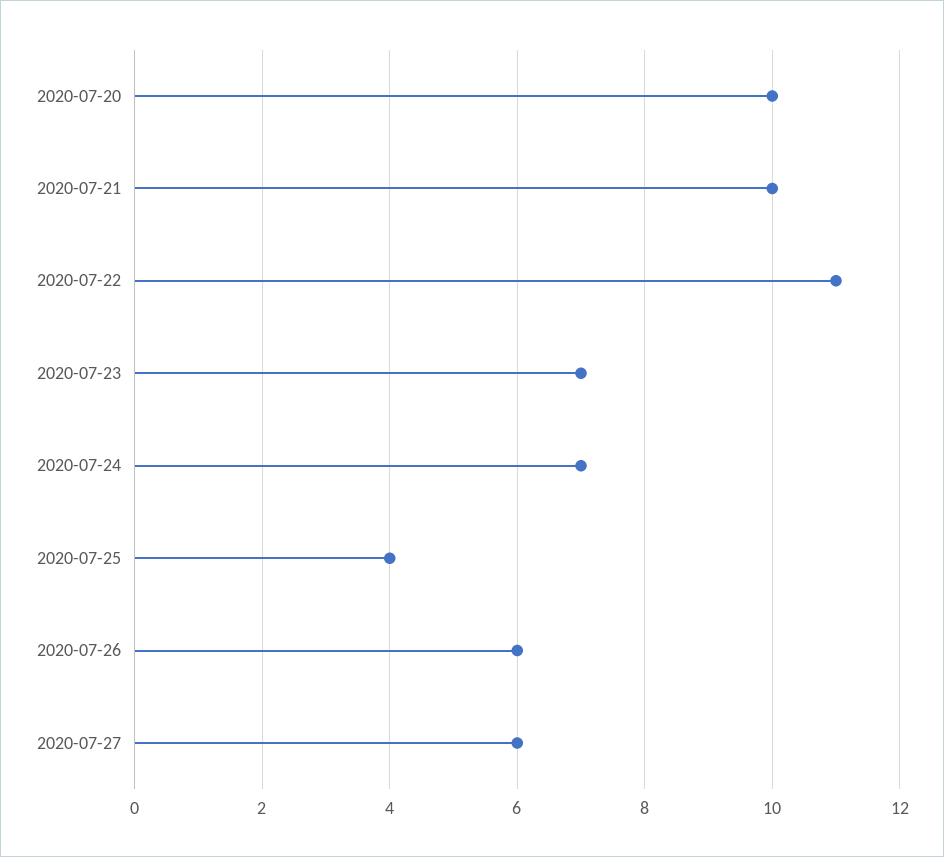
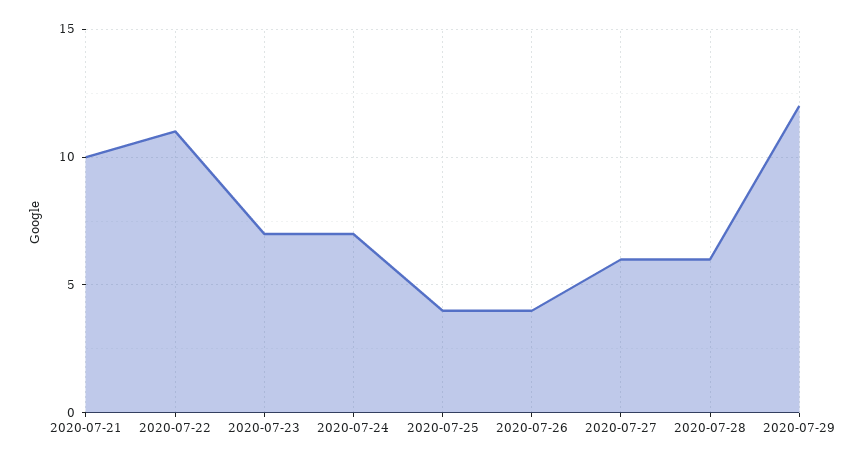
2020-07-20: 10 -> none
2020-07-26: 6 -> 4
2020-07-28: none -> 6
2020-07-29: none -> 12

